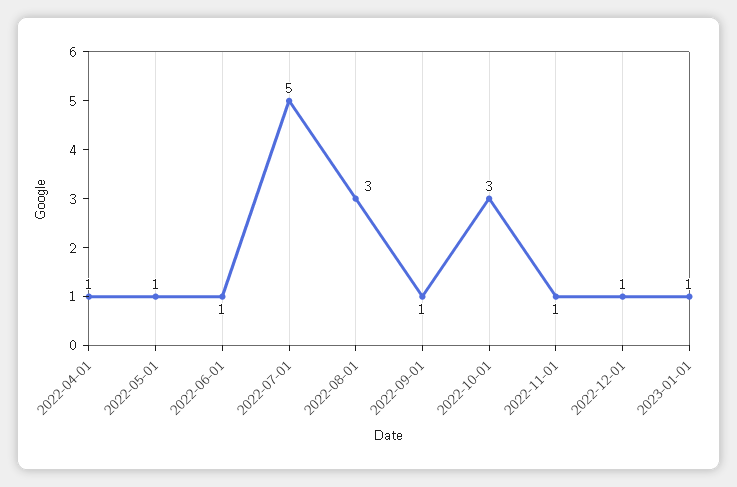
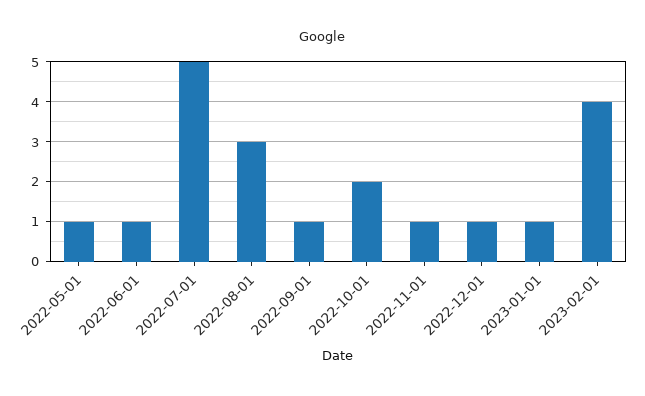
2022-04-01: 1 -> none
2022-10-01: 3 -> 2
2023-02-01: none -> 4

